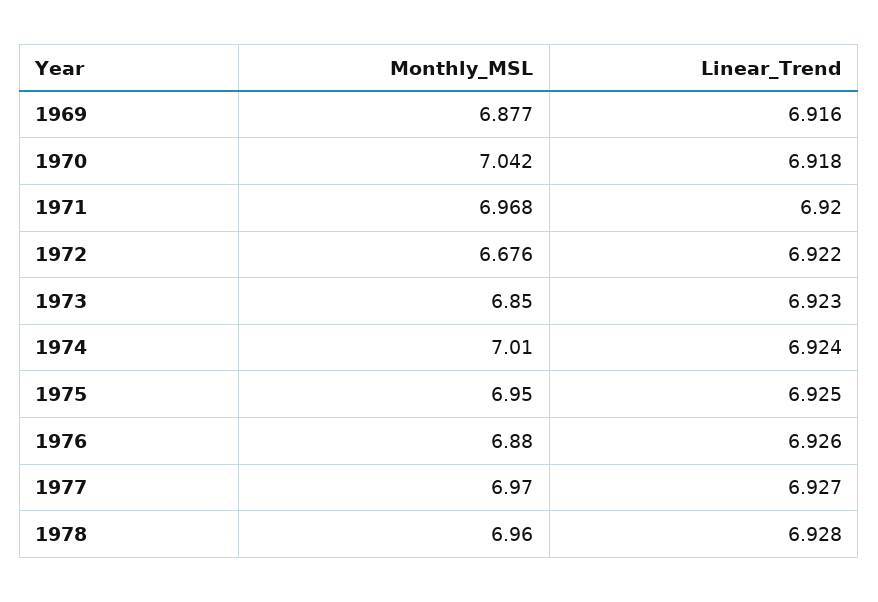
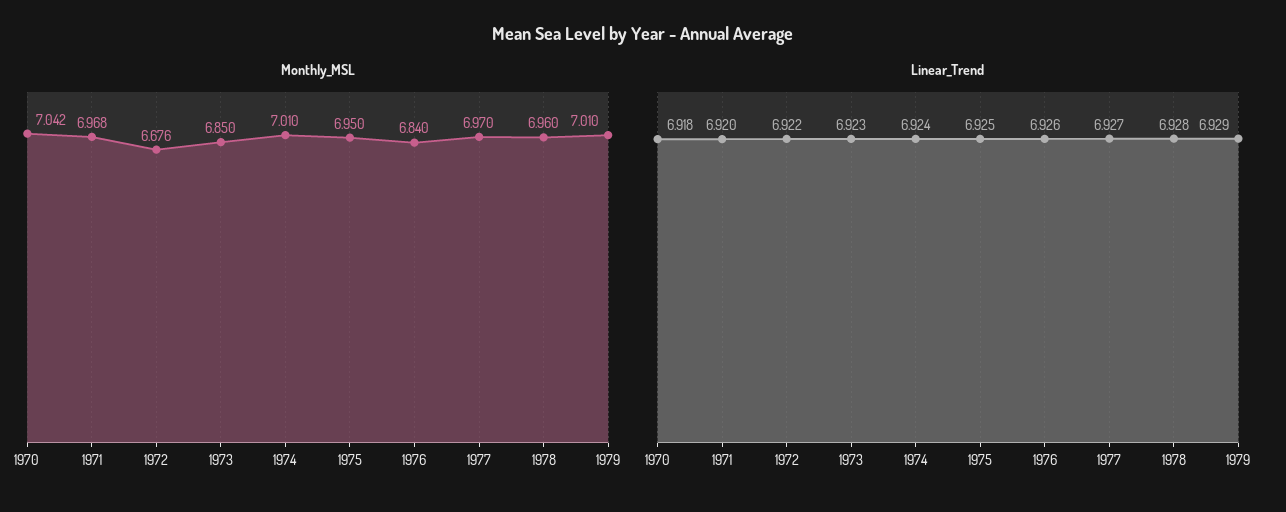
Monthly_MSL, 1969: 6.877 -> none
Linear_Trend, 1969: 6.916 -> none
Monthly_MSL, 1976: 6.88 -> 6.84
Monthly_MSL, 1979: none -> 7.01
Linear_Trend, 1979: none -> 6.929

